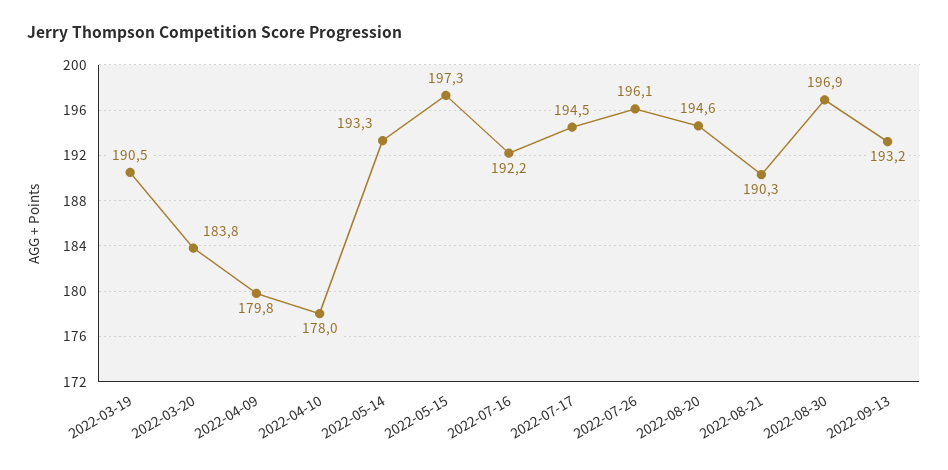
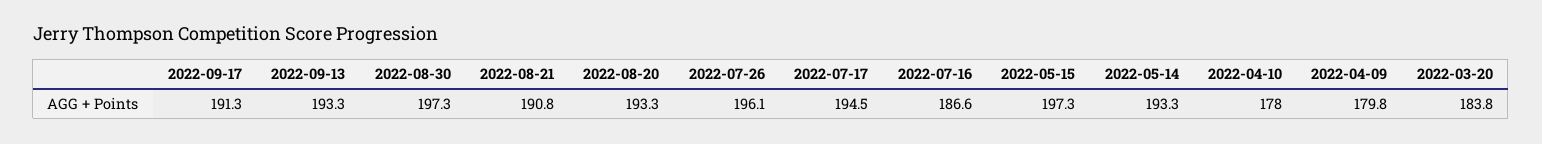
2022-03-19: 190.5 -> none
2022-07-16: 192.2 -> 186.6
2022-08-20: 194.6 -> 193.3
2022-08-21: 190.3 -> 190.8
2022-08-30: 196.9 -> 197.3
2022-09-13: 193.2 -> 193.3
2022-09-17: none -> 191.3

